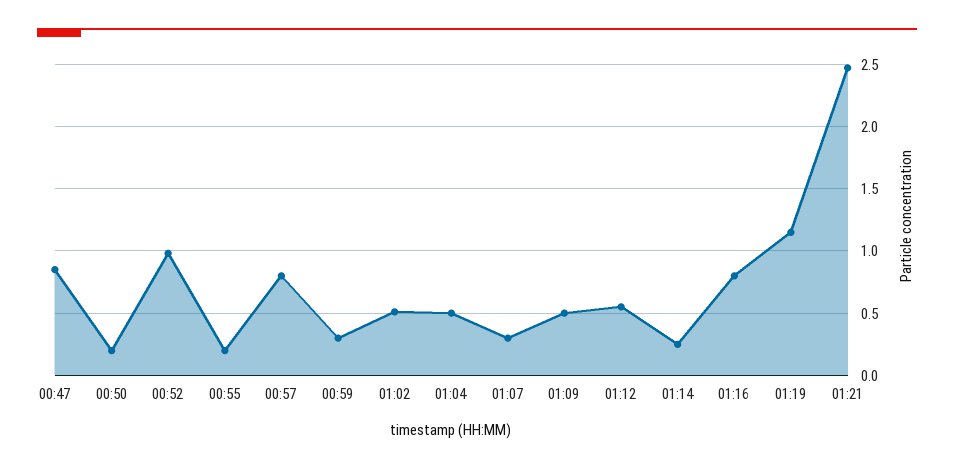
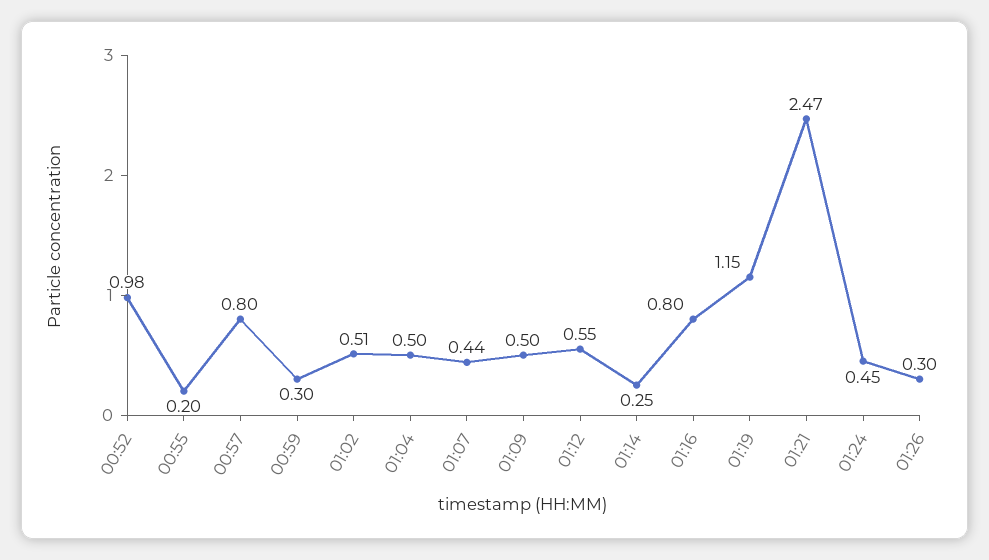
00:47: 0.85 -> none
00:50: 0.2 -> none
01:07: 0.3 -> 0.44
01:24: none -> 0.45
01:26: none -> 0.3

